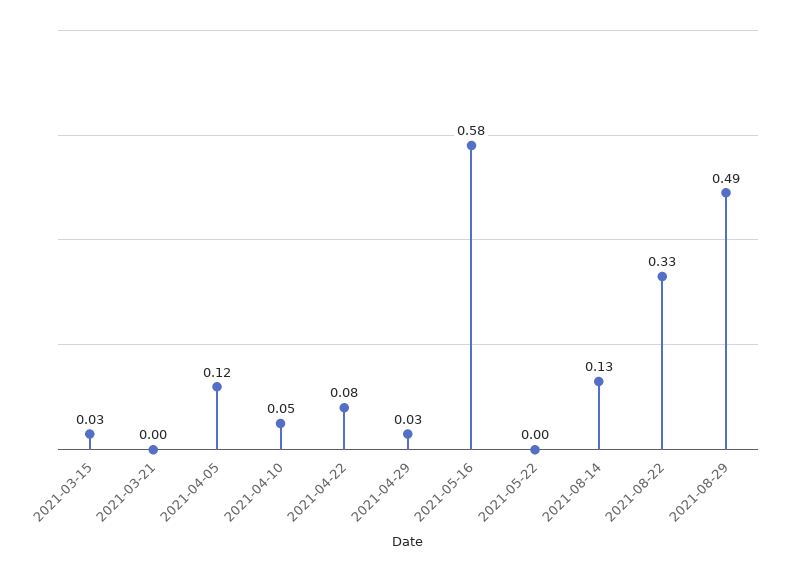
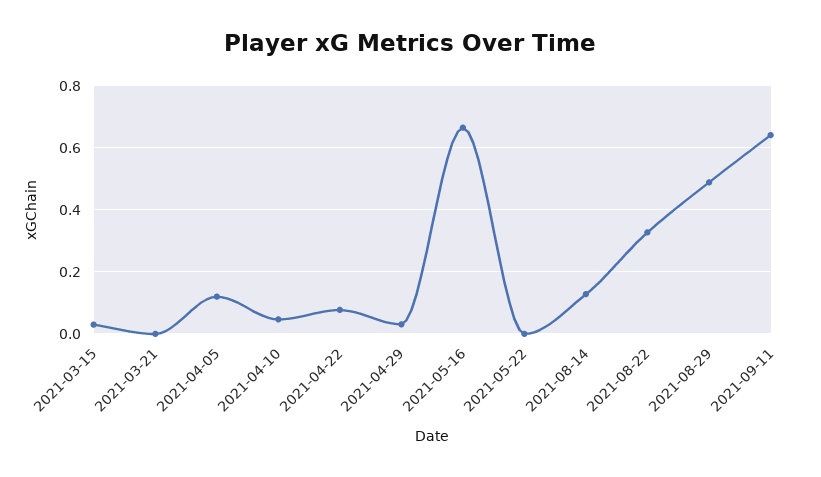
2021-05-16: 0.58 -> 0.66
2021-09-11: none -> 0.64

